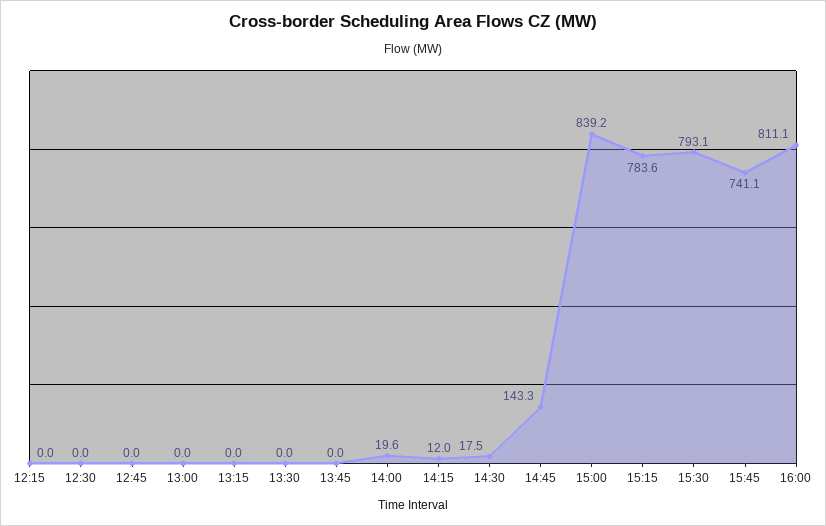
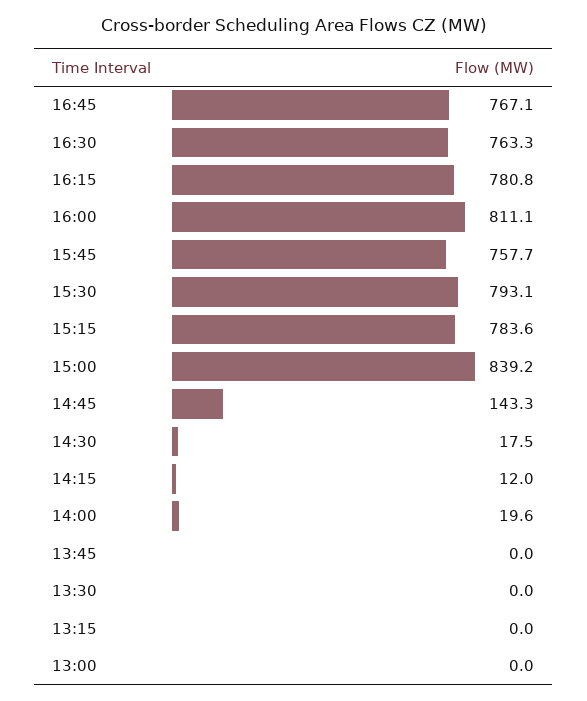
12:15: 0 -> none
12:30: 0 -> none
12:45: 0 -> none
15:45: 741.1 -> 757.7
16:45: none -> 767.1
16:30: none -> 763.3
16:15: none -> 780.8

